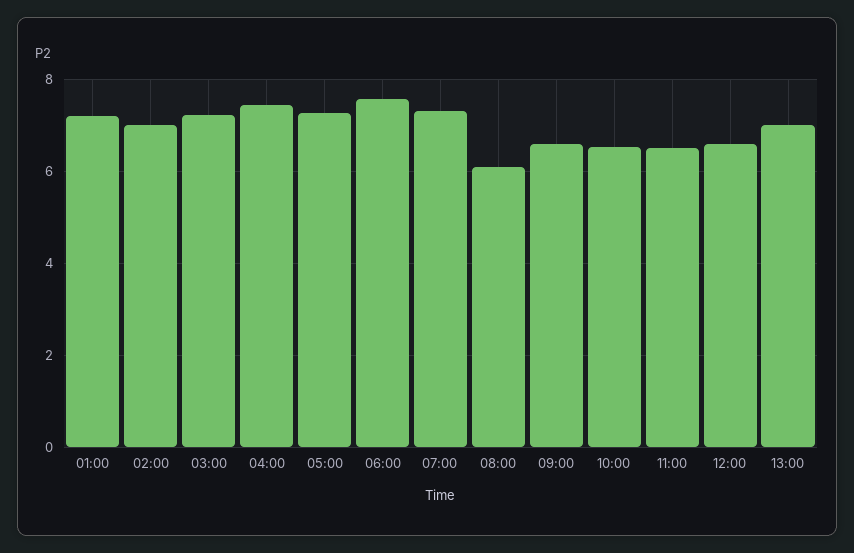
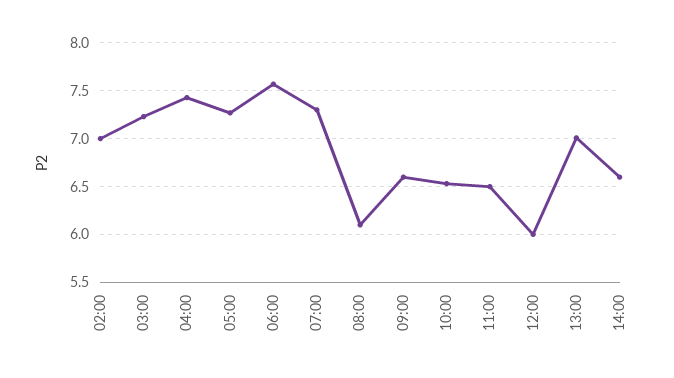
01:00: 7.2 -> none
12:00: 6.6 -> 6
14:00: none -> 6.6

